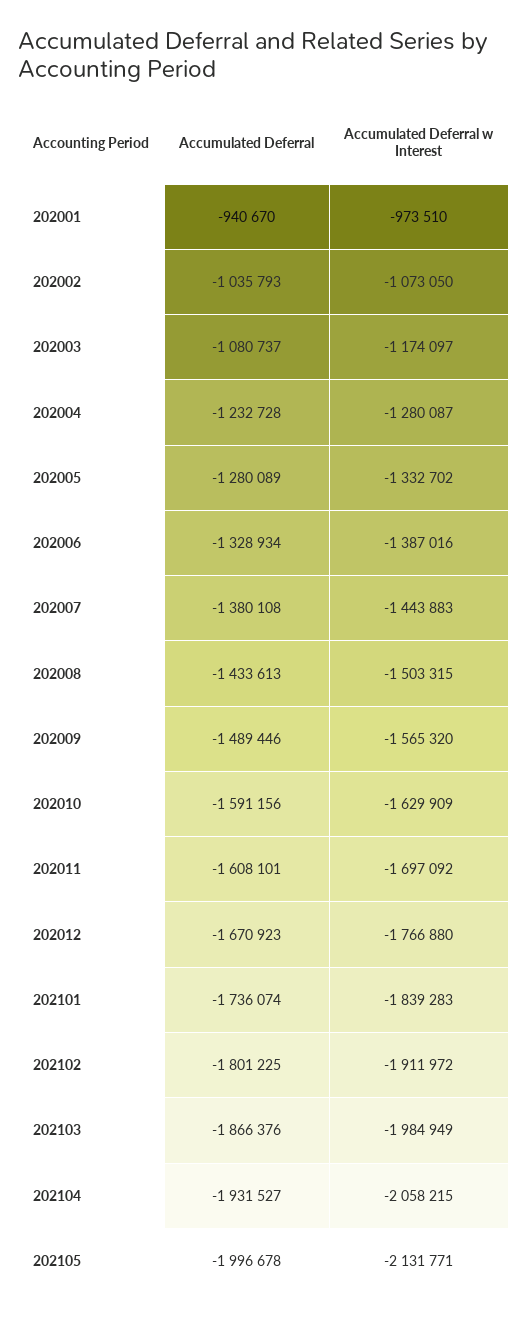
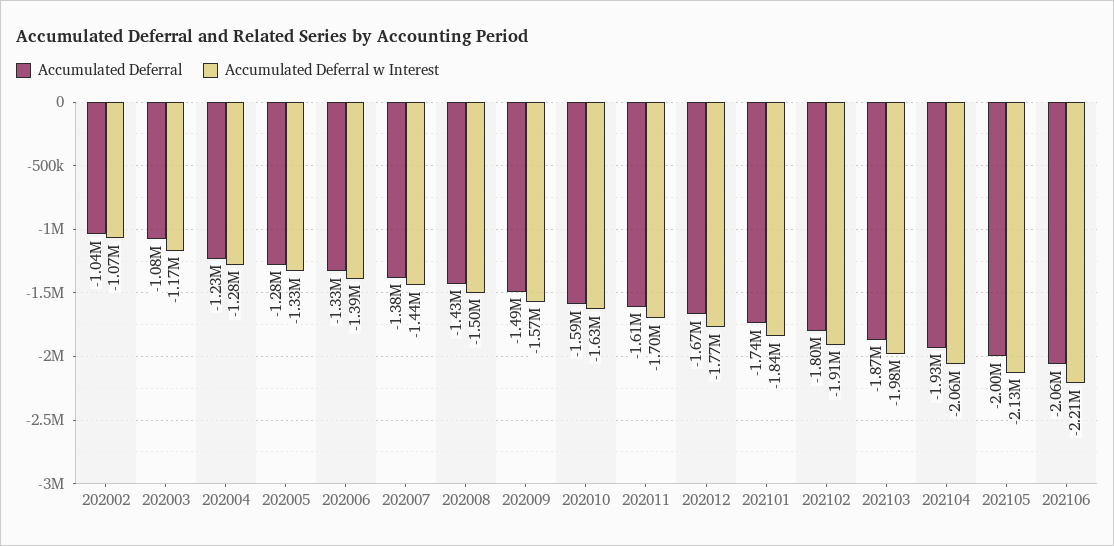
Accumulated Deferral, 202001: -940670 -> none
Accumulated Deferral w Interest, 202001: -973510 -> none
Accumulated Deferral, 202106: none -> -2060000
Accumulated Deferral w Interest, 202106: none -> -2210000

